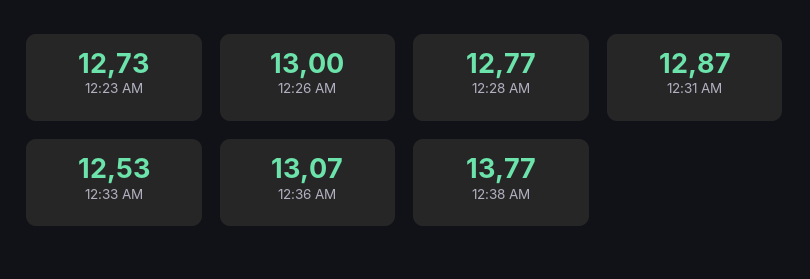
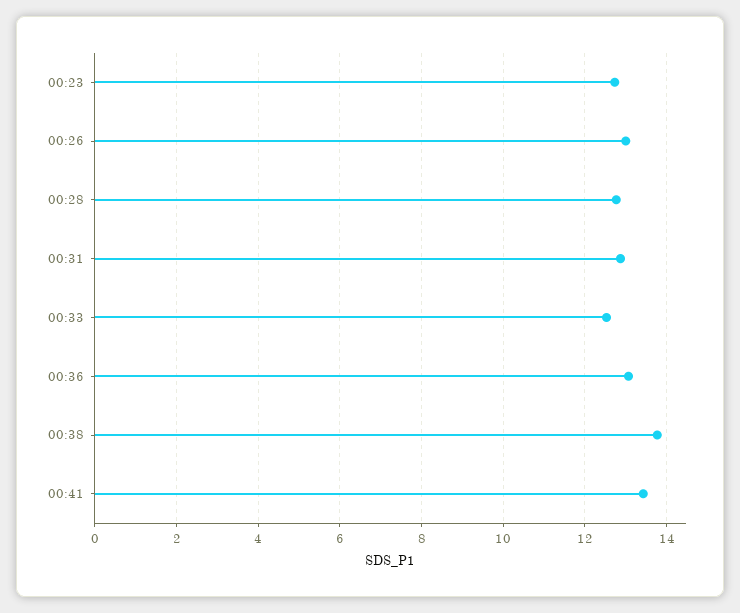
00:41: none -> 13.4

